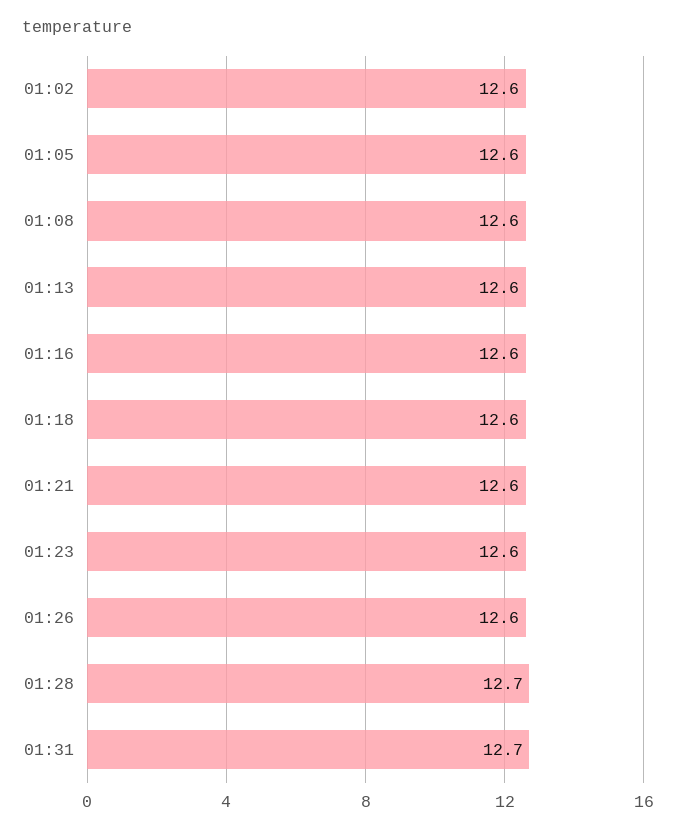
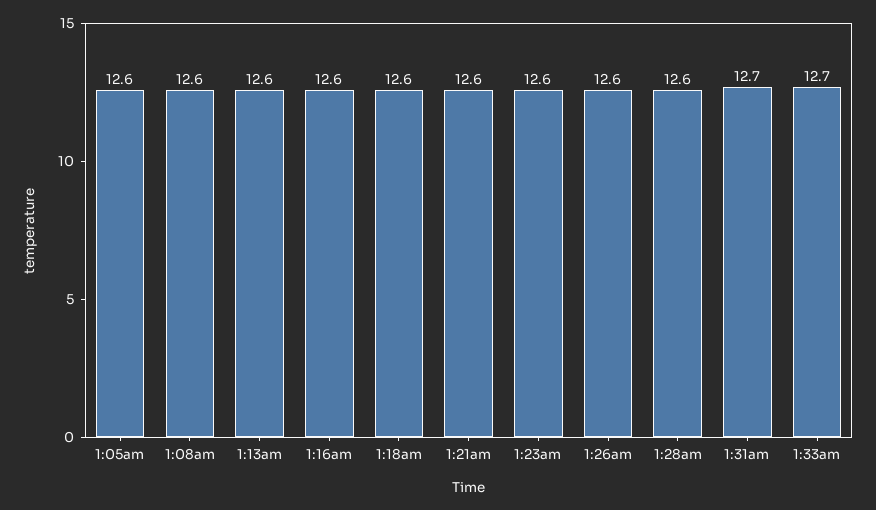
01:02: 12.6 -> none
01:28: 12.7 -> 12.6
1:33am: none -> 12.7

